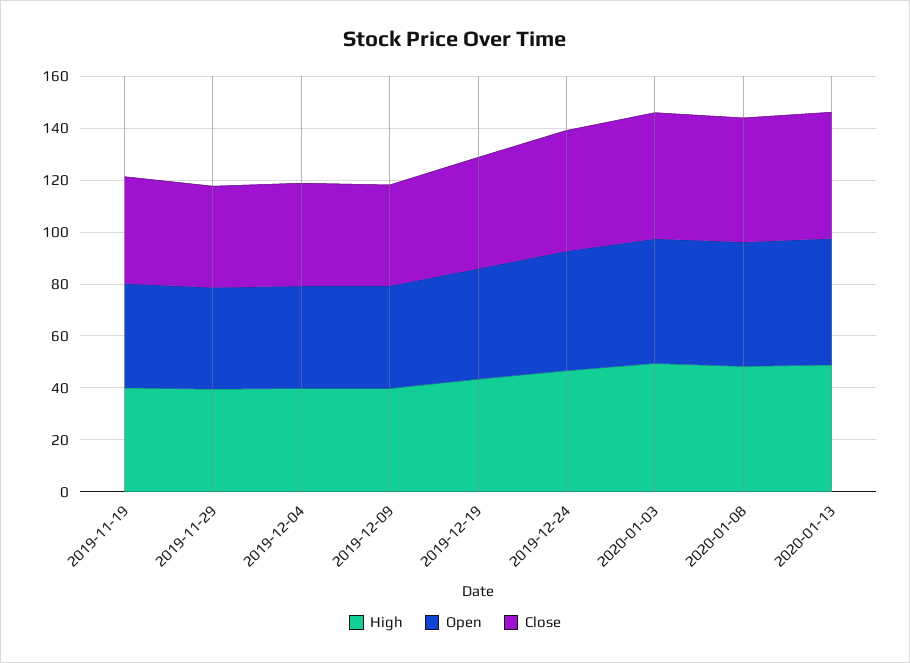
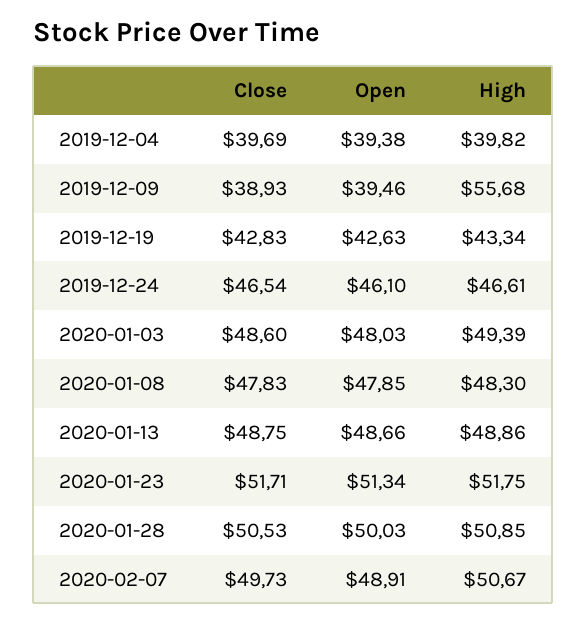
High, 2019-11-19: 40 -> none
Open, 2019-11-19: 40 -> none
Close, 2019-11-19: 40 -> none
High, 2019-11-29: 40 -> none
Open, 2019-11-29: 40 -> none
Close, 2019-11-29: 40 -> none
High, 2019-12-09: 40 -> 55.68
Close, 2020-01-23: none -> 51.71
Open, 2020-01-23: none -> 51.34
High, 2020-01-23: none -> 51.75
Close, 2020-01-28: none -> 50.53
Open, 2020-01-28: none -> 50.03
High, 2020-01-28: none -> 50.85
Close, 2020-02-07: none -> 49.73
Open, 2020-02-07: none -> 48.91
High, 2020-02-07: none -> 50.67

